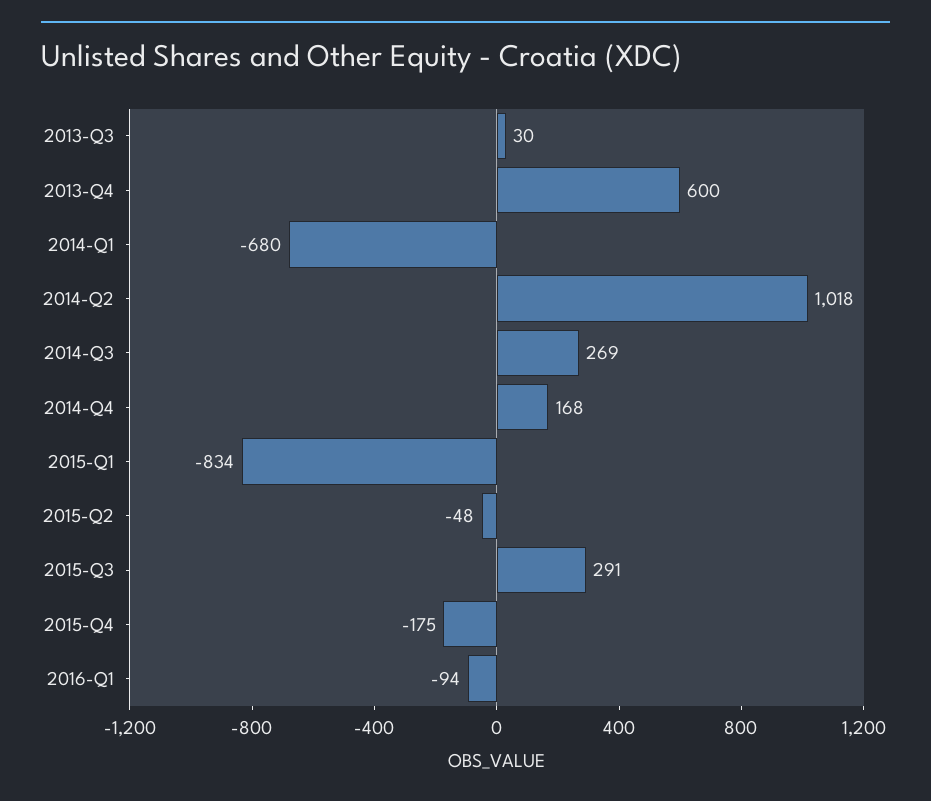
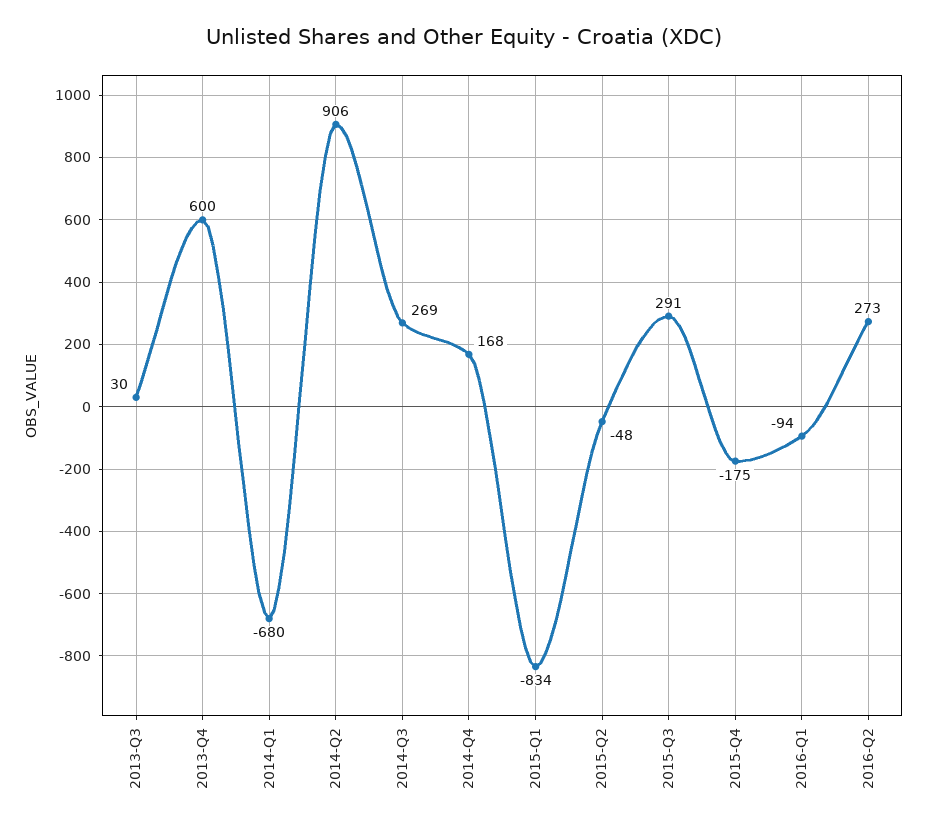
2014-Q2: 1018 -> 906
2016-Q2: none -> 273

